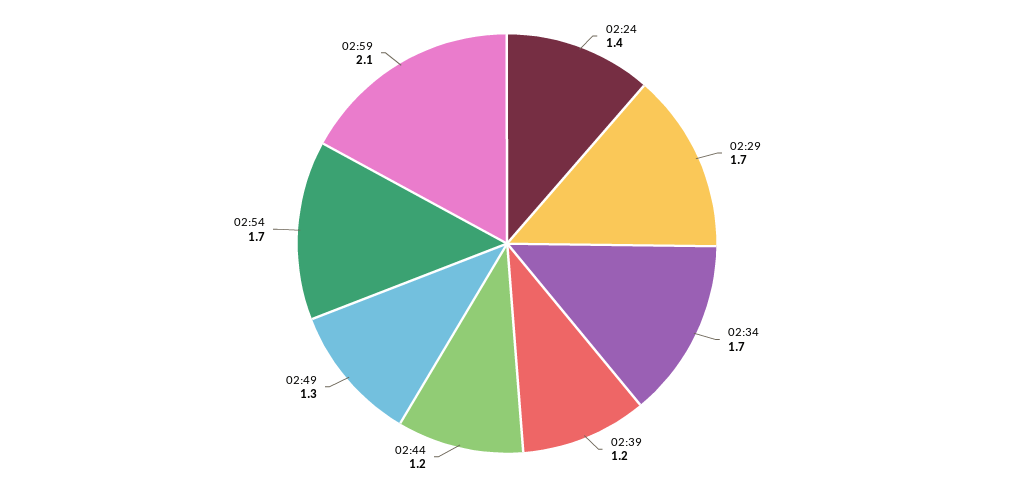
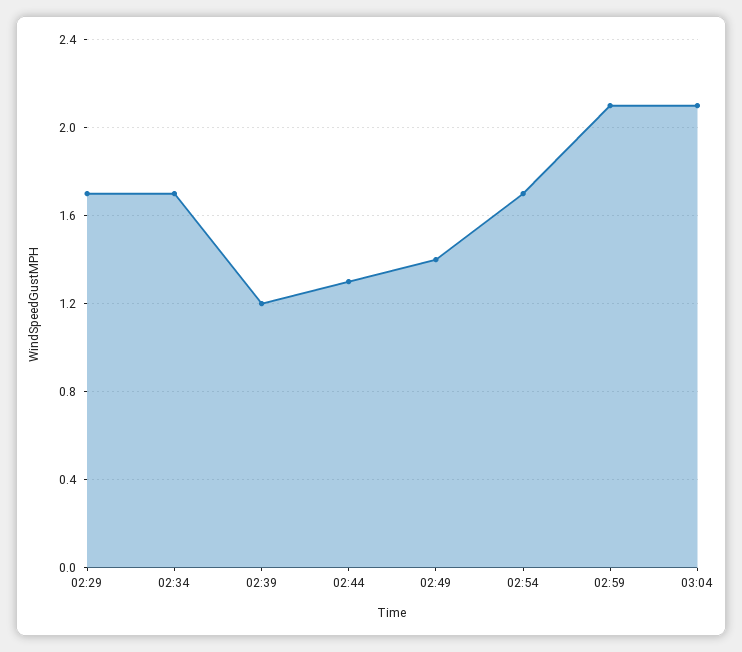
02:24: 1.4 -> none
02:44: 1.2 -> 1.3
02:49: 1.3 -> 1.4
03:04: none -> 2.1

